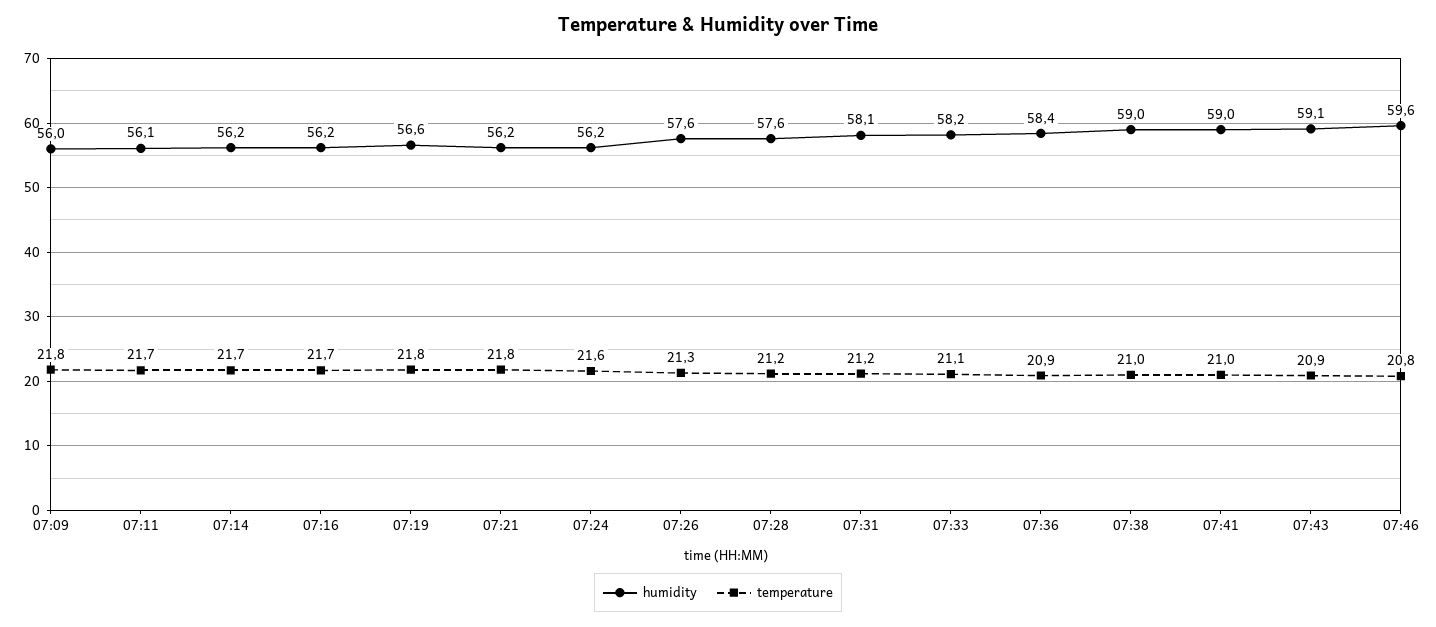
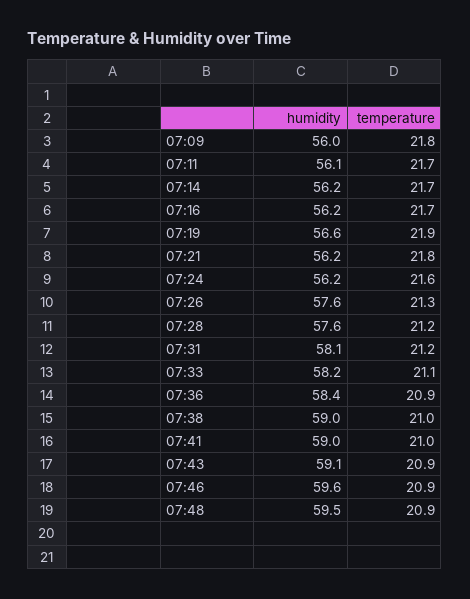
temperature, 07:19: 21.8 -> 21.9
temperature, 07:46: 20.8 -> 20.9
humidity, 07:48: none -> 59.5
temperature, 07:48: none -> 20.9

